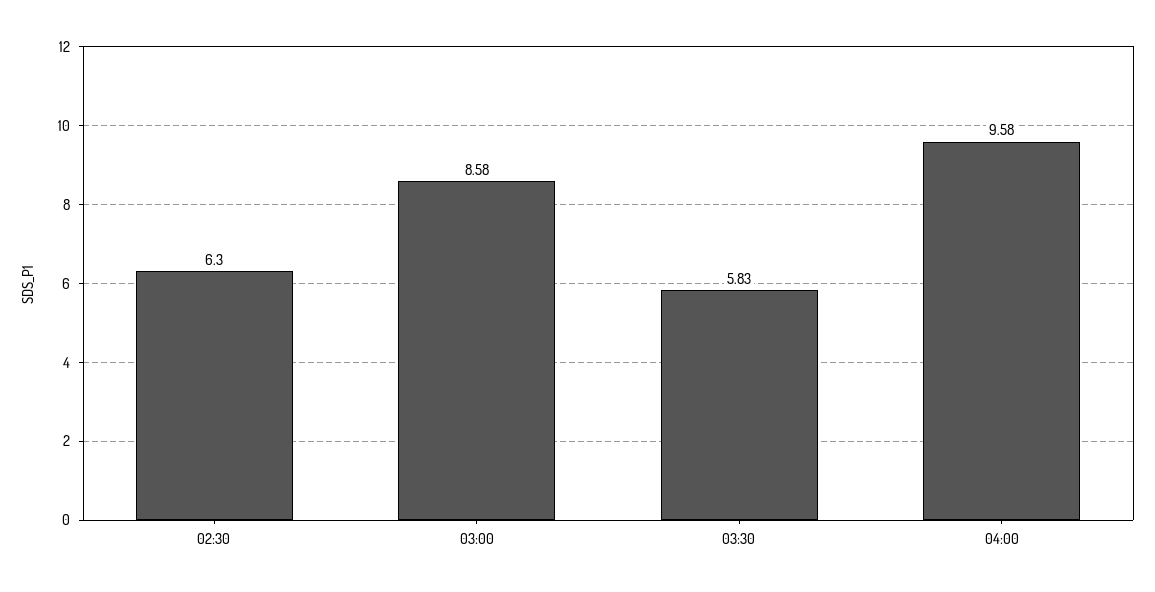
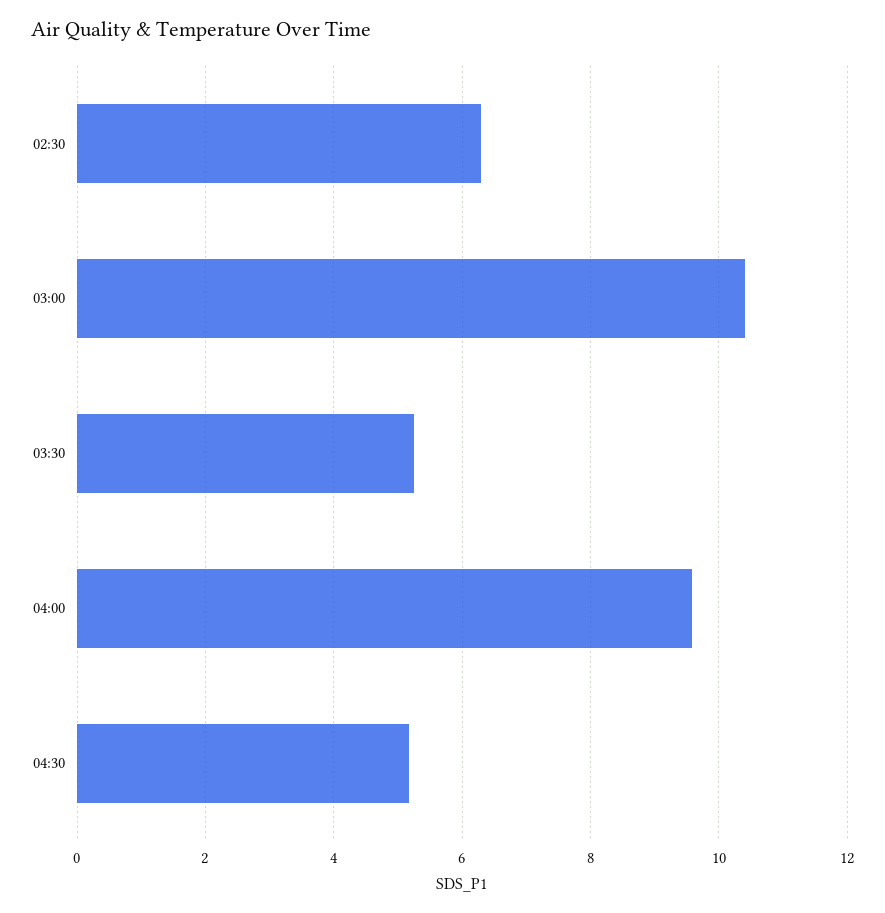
03:00: 8.58 -> 10.4
03:30: 5.83 -> 5.2
04:30: none -> 5.2

